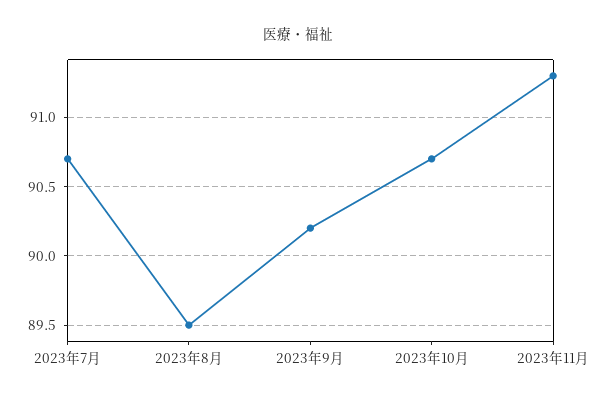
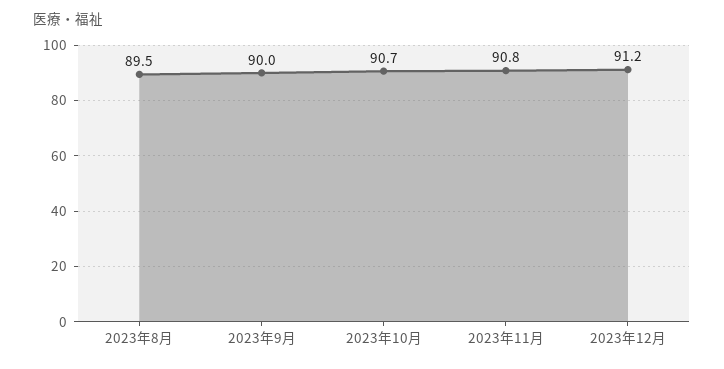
2023年7月: 90.7 -> none
2023年9月: 90.2 -> 90
2023年11月: 91.3 -> 90.8
2023年12月: none -> 91.2

